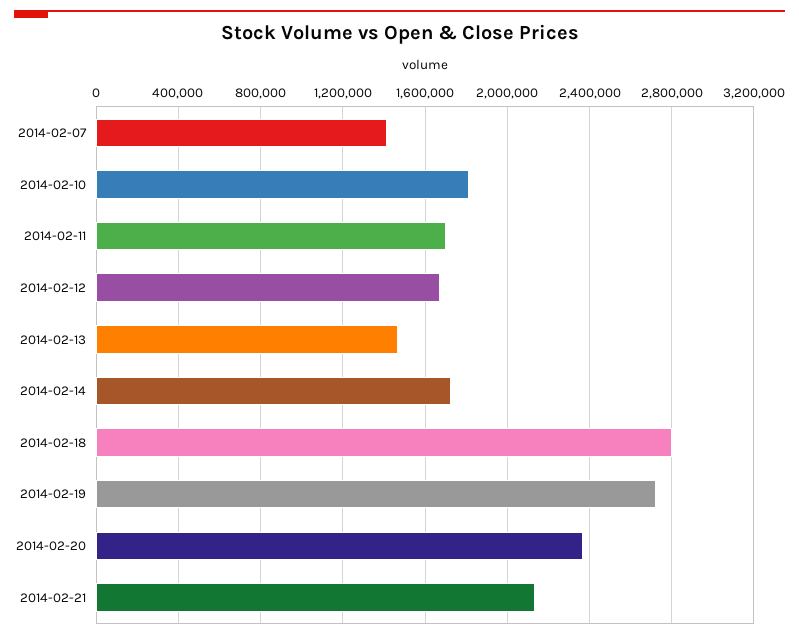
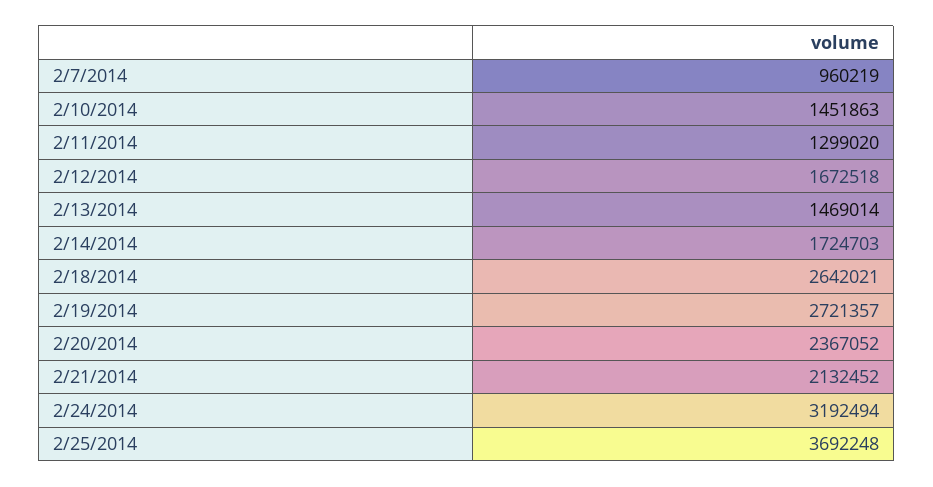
2014-02-07: 1400000 -> 960219
2014-02-10: 1800000 -> 1451863
2014-02-11: 1700000 -> 1299020
2014-02-18: 2800000 -> 2642021
2/24/2014: none -> 3192494
2/25/2014: none -> 3692248

